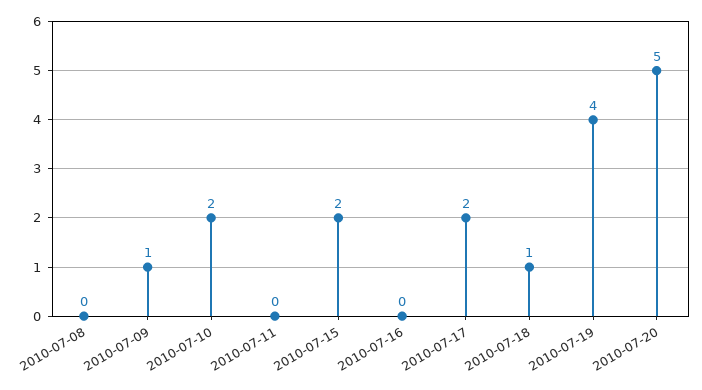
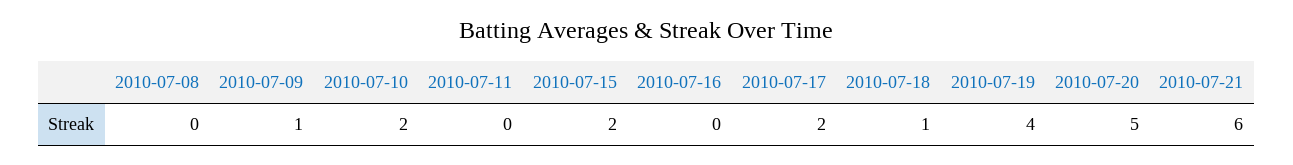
2010-07-21: none -> 6

